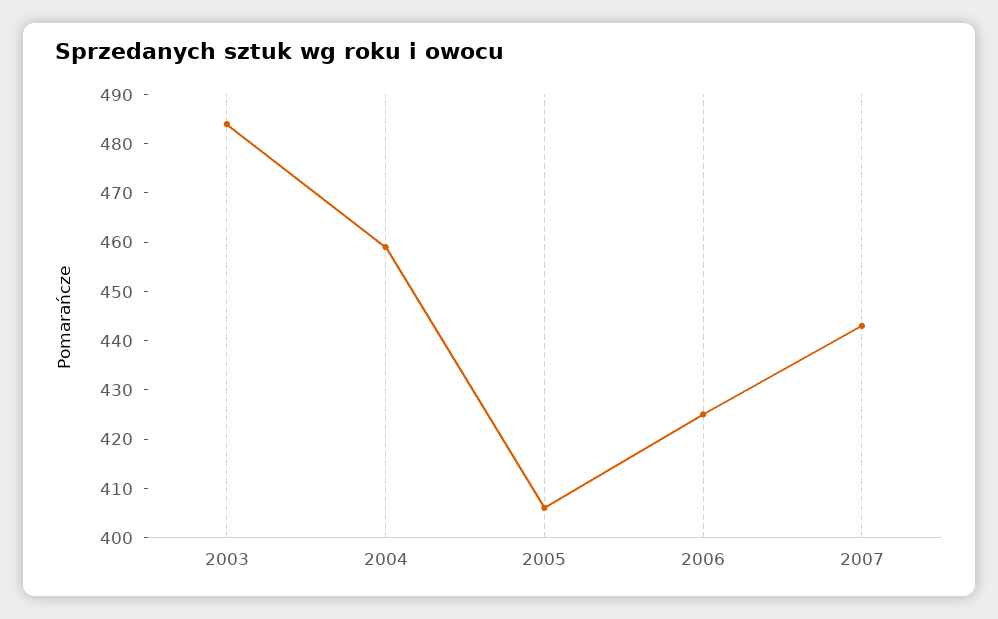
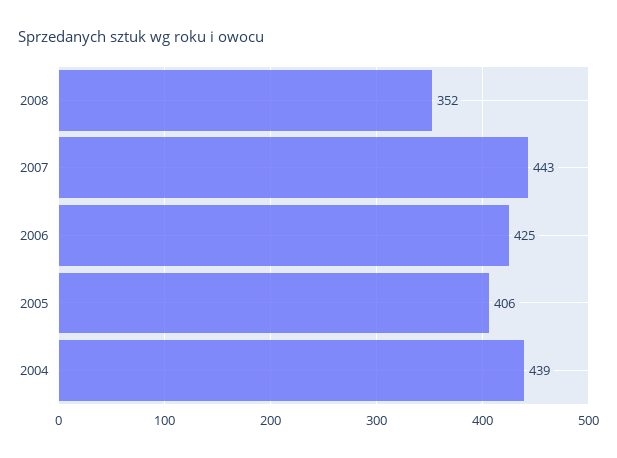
2003: 485 -> none
2004: 460 -> 439
2008: none -> 352

